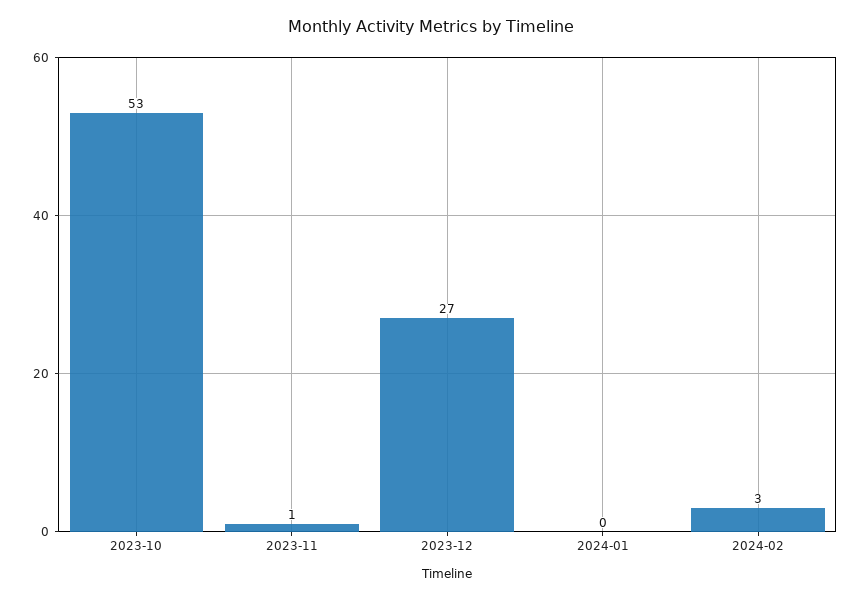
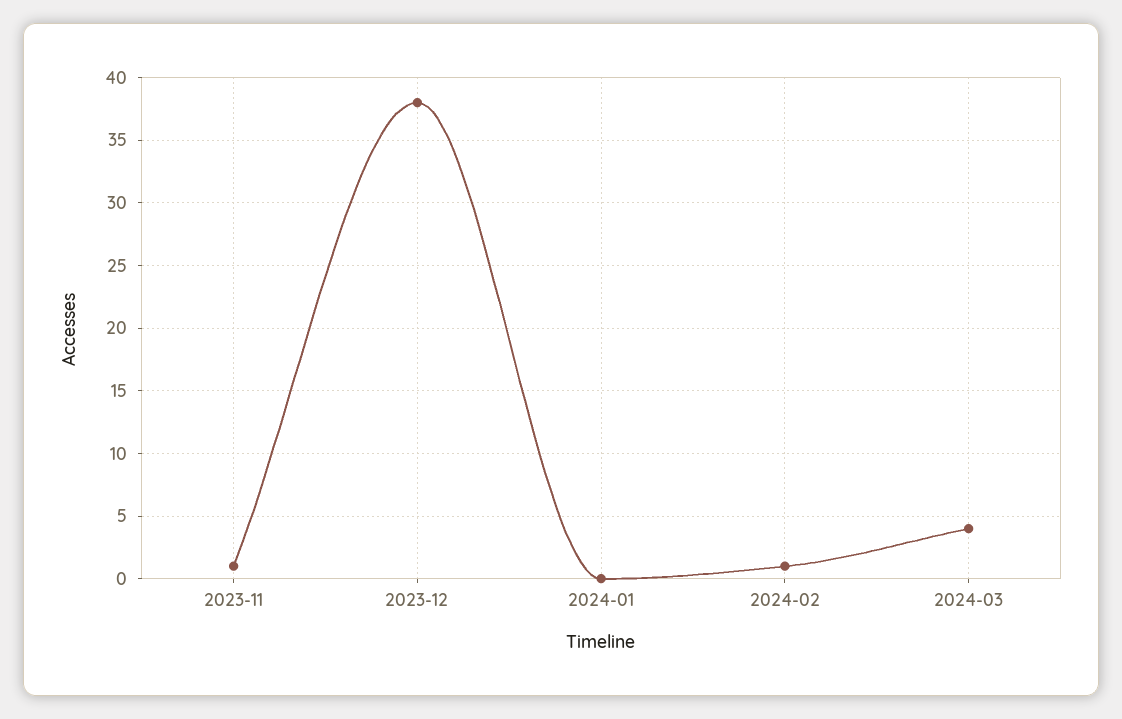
2023-10: 53 -> none
2023-12: 27 -> 38
2024-02: 3 -> 1
2024-03: none -> 4

